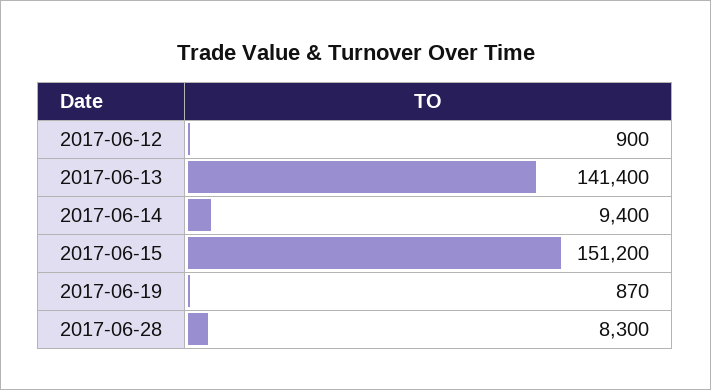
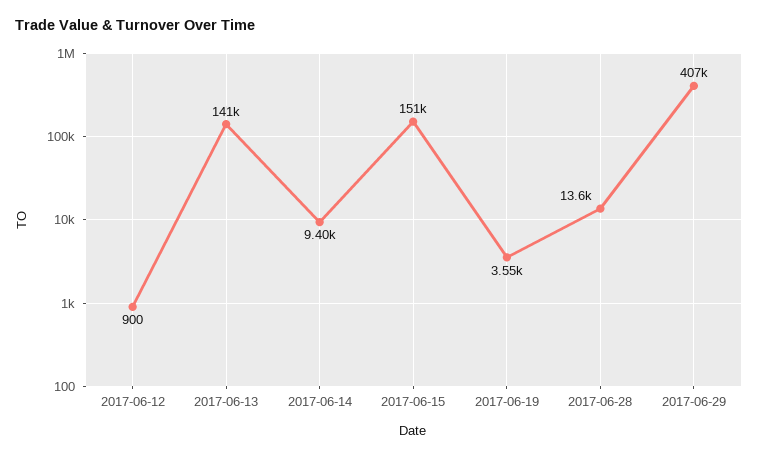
2017-06-19: 870 -> 3550
2017-06-28: 8300 -> 13600
2017-06-29: none -> 407000

